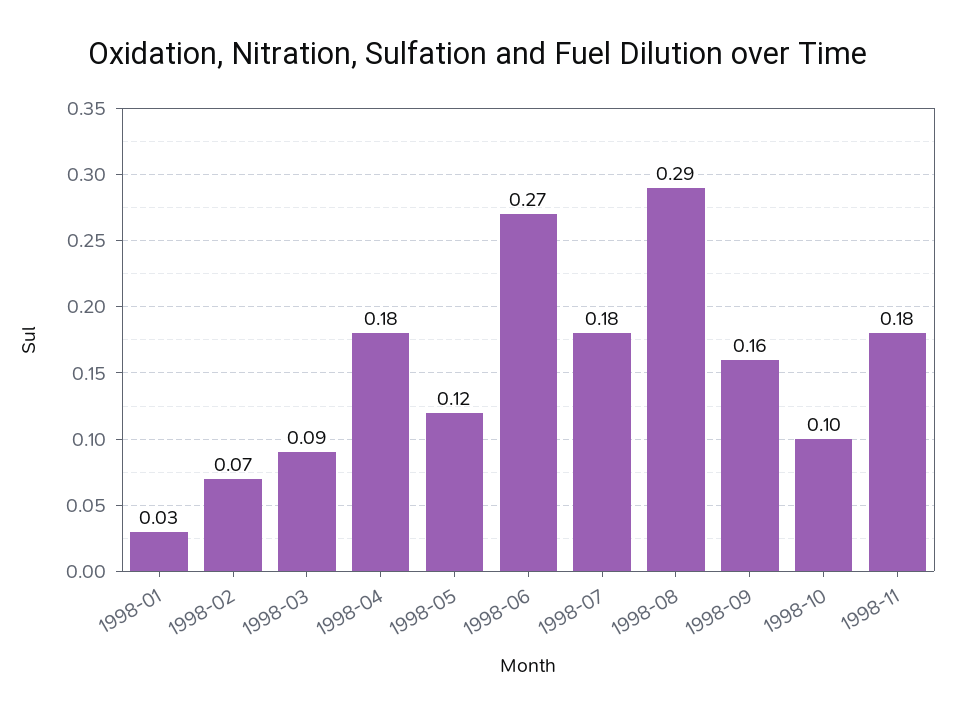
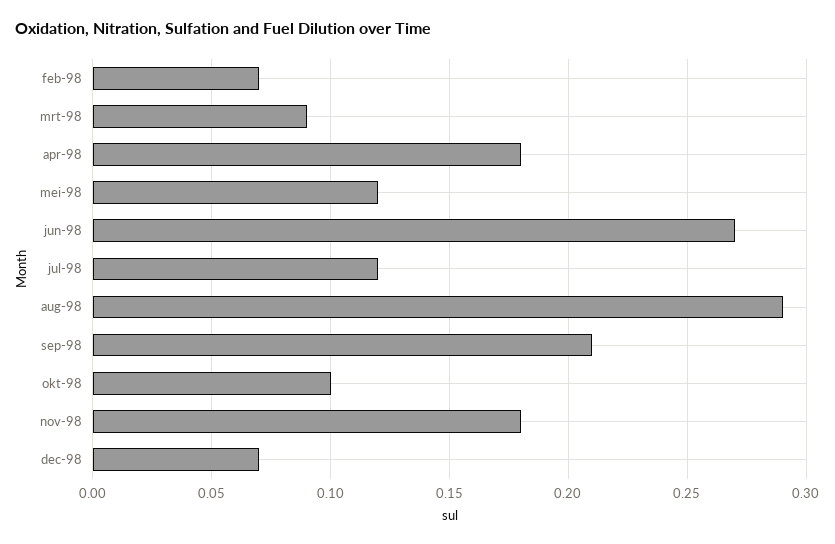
1998-01: 0.03 -> none
1998-07: 0.18 -> 0.12
1998-09: 0.16 -> 0.21
dec-98: none -> 0.07

